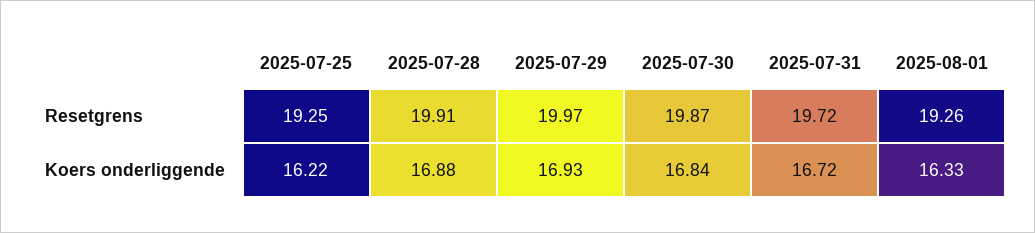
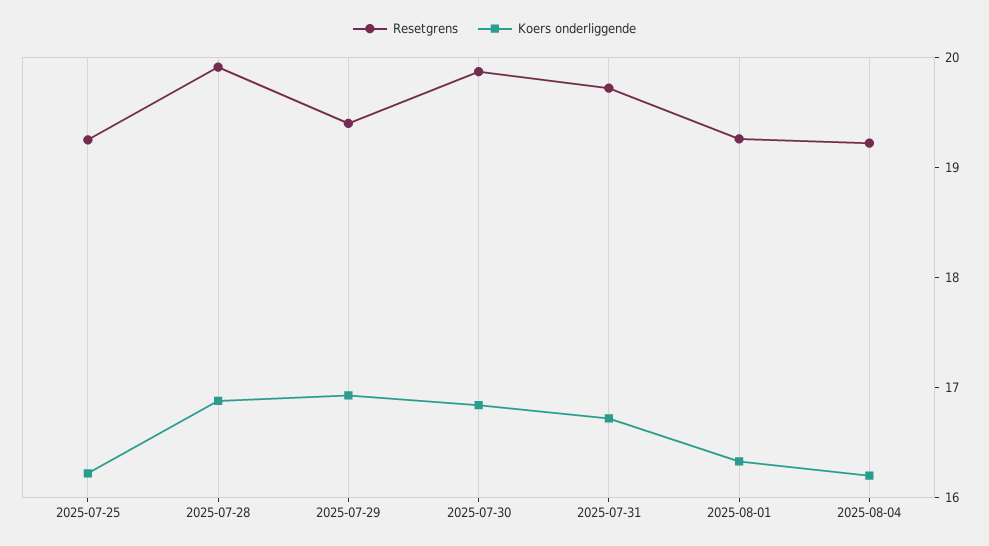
Resetgrens, 2025-07-29: 19.97 -> 19.4
Resetgrens, 2025-08-04: none -> 19.2
Koers onderliggende, 2025-08-04: none -> 16.2

